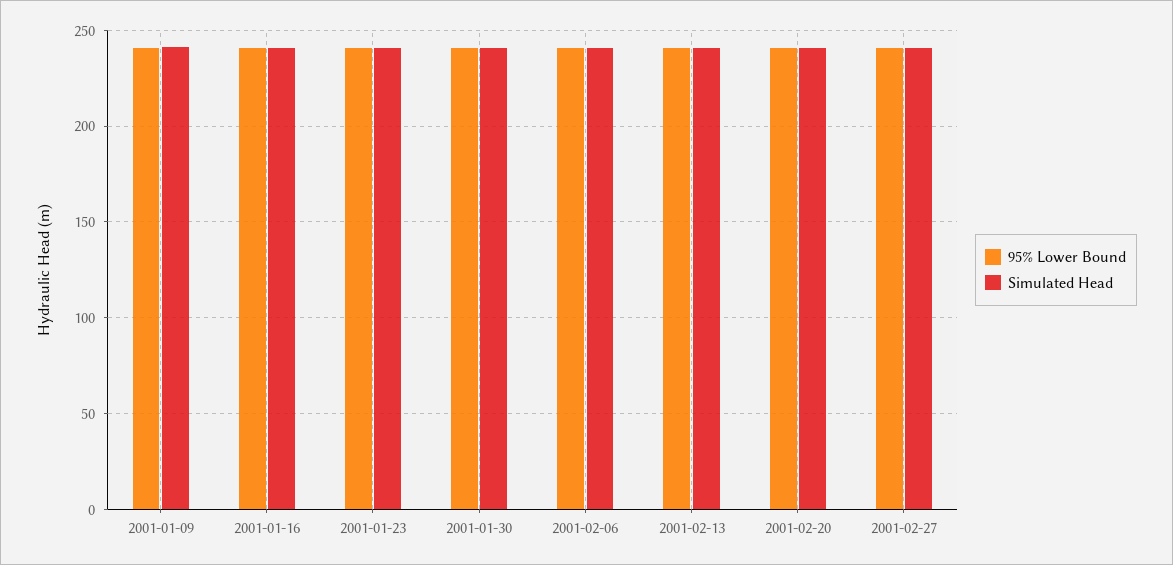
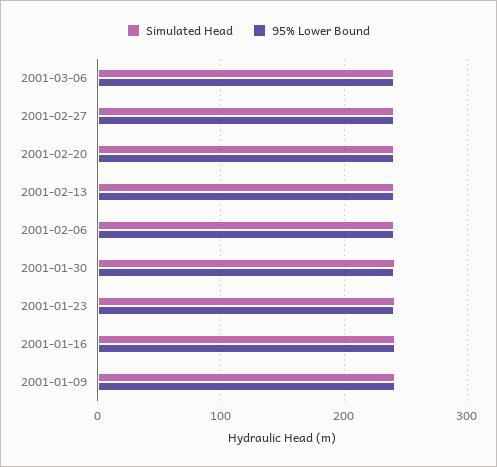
Simulated Head, 2001-03-06: none -> 240
95% Lower Bound, 2001-03-06: none -> 240

